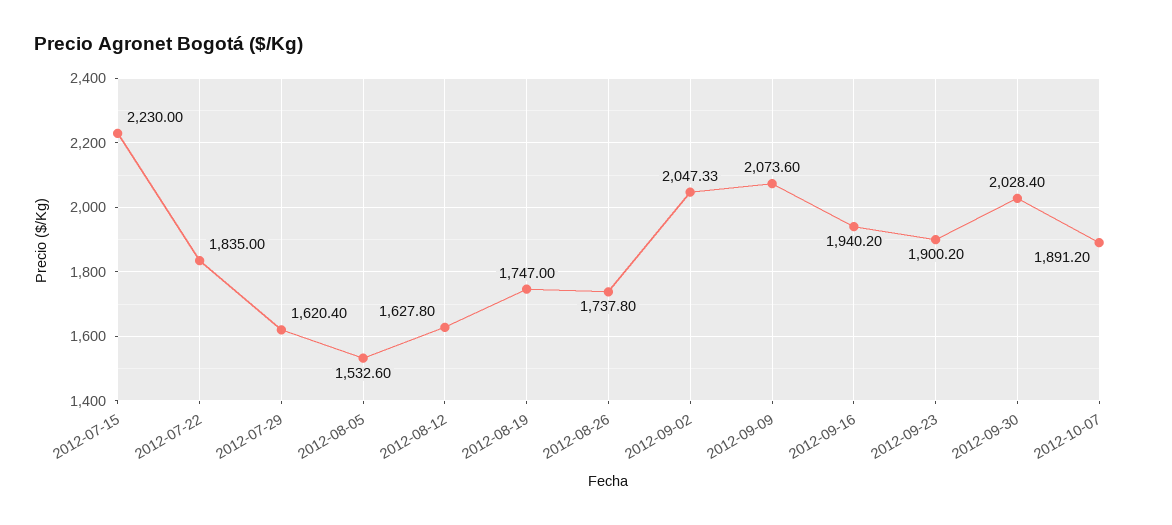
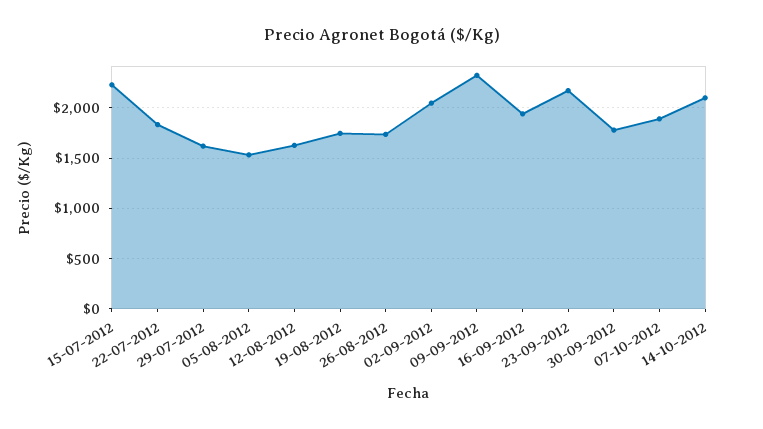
2012-09-09: 2073.6 -> 2300
2012-09-23: 1900.2 -> 2200
2012-09-30: 2028.4 -> 1800
14-10-2012: none -> 2100

